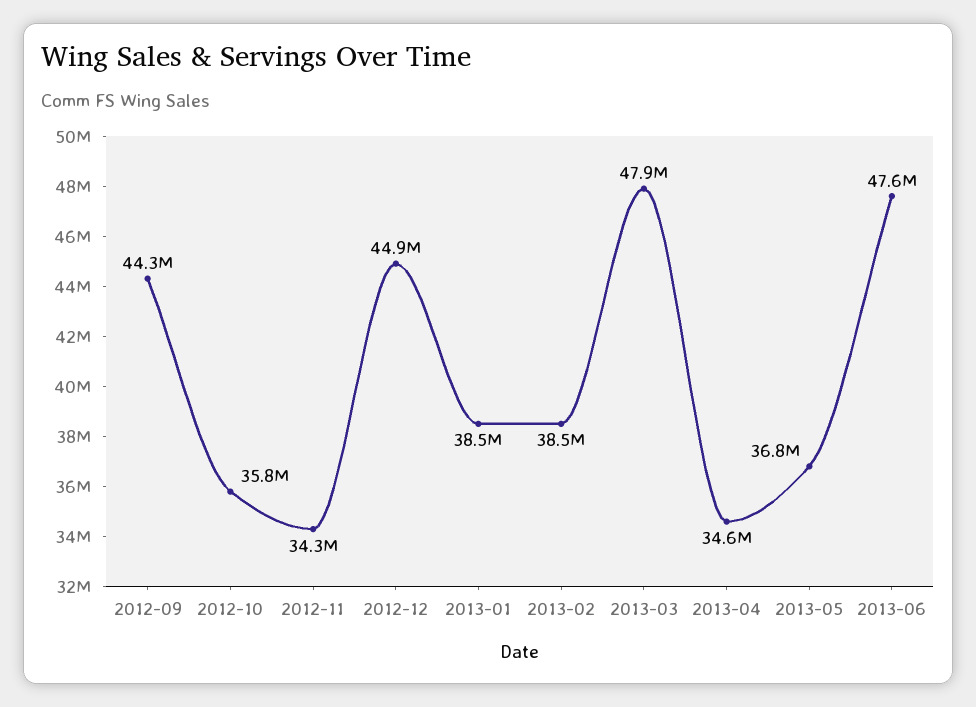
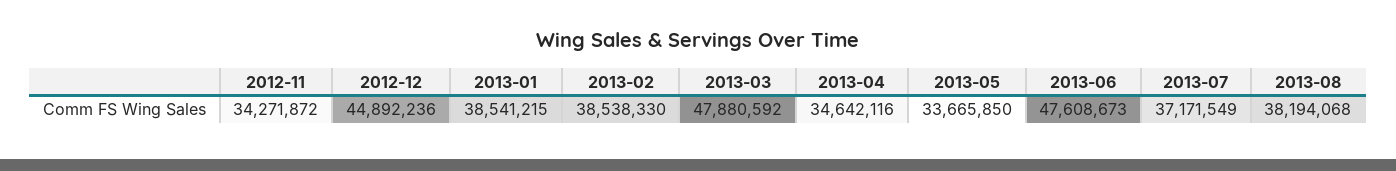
2012-09: 44300000 -> none
2012-10: 35800000 -> none
2013-05: 36800000 -> 33665850
2013-07: none -> 37171549
2013-08: none -> 38194068

